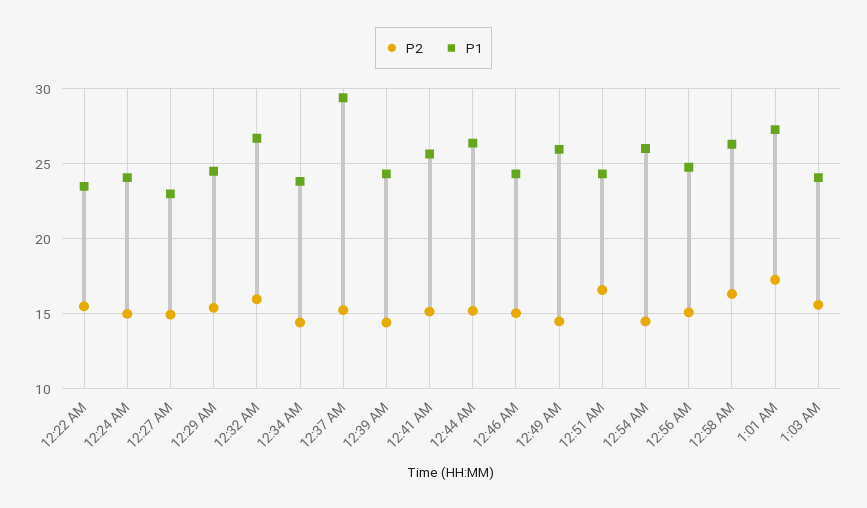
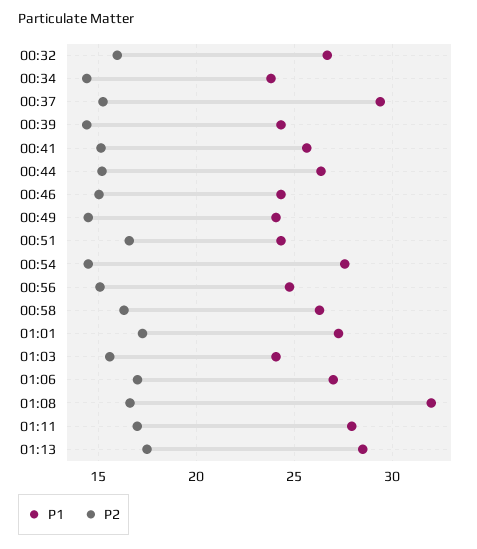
P2, 12:22 AM: 15.5 -> none
P1, 12:22 AM: 23.5 -> none
P2, 12:24 AM: 15 -> none
P1, 12:24 AM: 24 -> none
P2, 12:27 AM: 15 -> none
P1, 12:27 AM: 23 -> none
P2, 12:29 AM: 15.5 -> none
P1, 12:29 AM: 24.5 -> none
P1, 12:49 AM: 26 -> 24
P1, 12:54 AM: 26 -> 27.5
P1, 01:06: none -> 27
P2, 01:06: none -> 17
P1, 01:08: none -> 32
P2, 01:08: none -> 16.5
P1, 01:11: none -> 28
P2, 01:11: none -> 17
P1, 01:13: none -> 28.5
P2, 01:13: none -> 17.5

